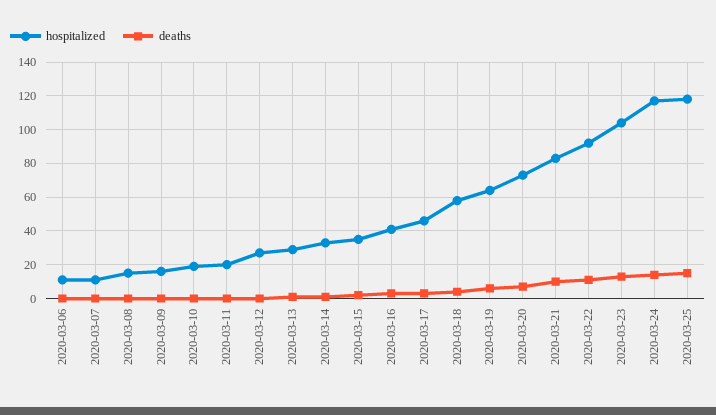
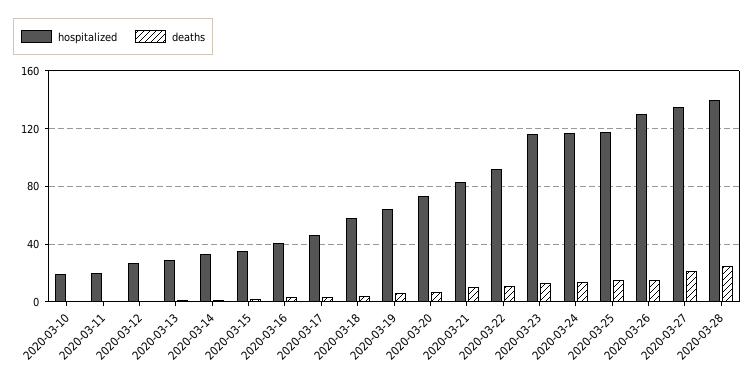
hospitalized, 2020-03-06: 10 -> none
deaths, 2020-03-06: 0 -> none
hospitalized, 2020-03-07: 10 -> none
deaths, 2020-03-07: 0 -> none
hospitalized, 2020-03-08: 15 -> none
deaths, 2020-03-08: 0 -> none
hospitalized, 2020-03-09: 15 -> none
deaths, 2020-03-09: 0 -> none
hospitalized, 2020-03-23: 105 -> 115
hospitalized, 2020-03-26: none -> 130
deaths, 2020-03-26: none -> 15
hospitalized, 2020-03-27: none -> 135
deaths, 2020-03-27: none -> 20
hospitalized, 2020-03-28: none -> 140
deaths, 2020-03-28: none -> 25

